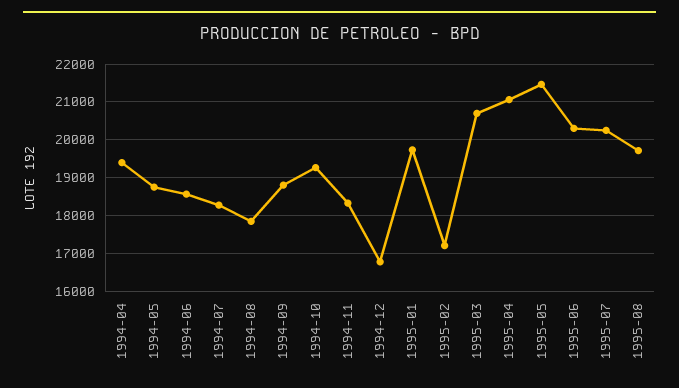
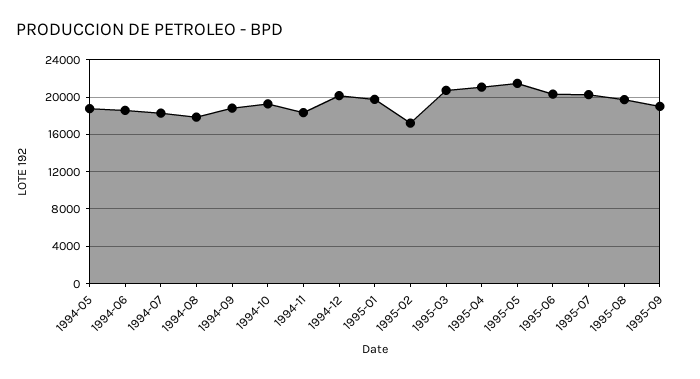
1994-04: 19400 -> none
1994-12: 16800 -> 20000
1995-09: none -> 19000

